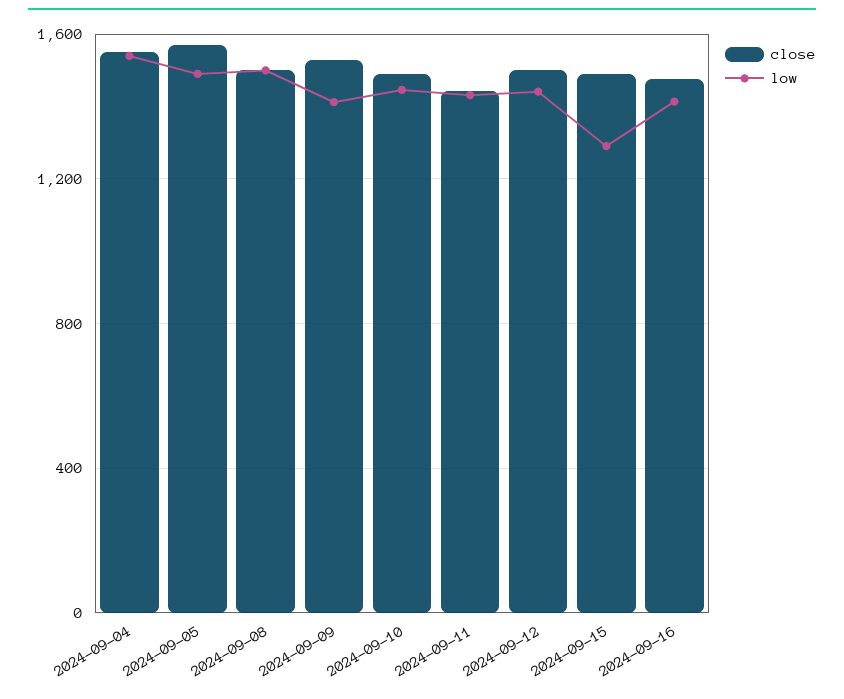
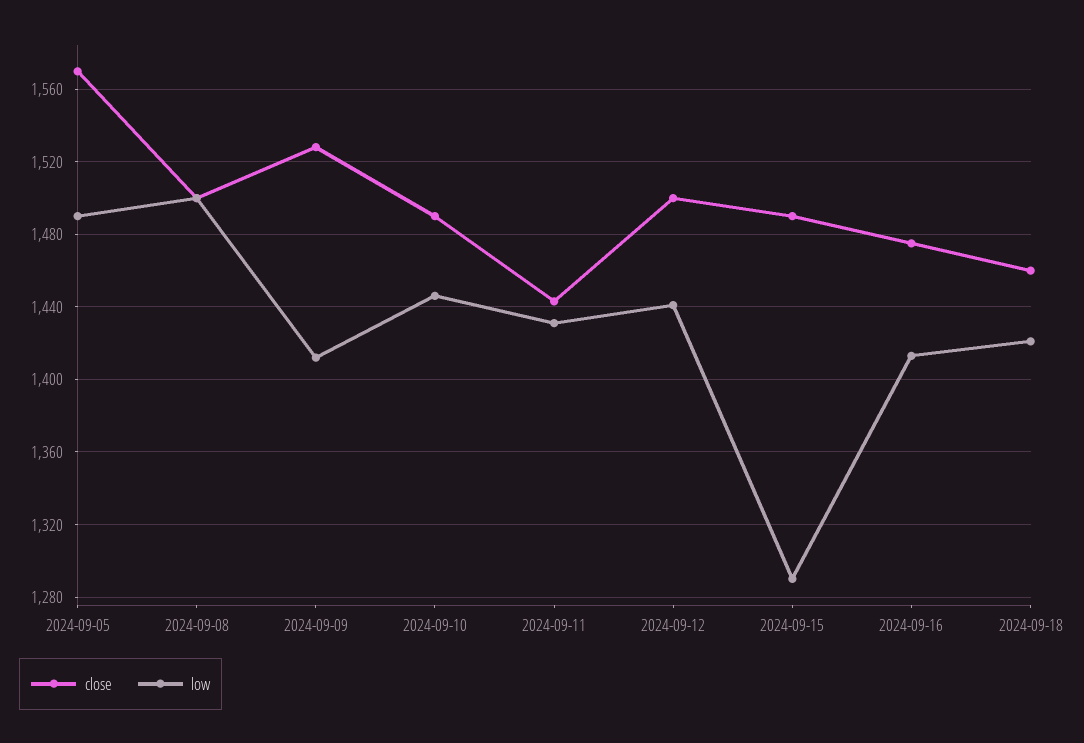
close, 2024-09-04: 1550 -> none
low, 2024-09-04: 1550 -> none
close, 2024-09-18: none -> 1460
low, 2024-09-18: none -> 1420

